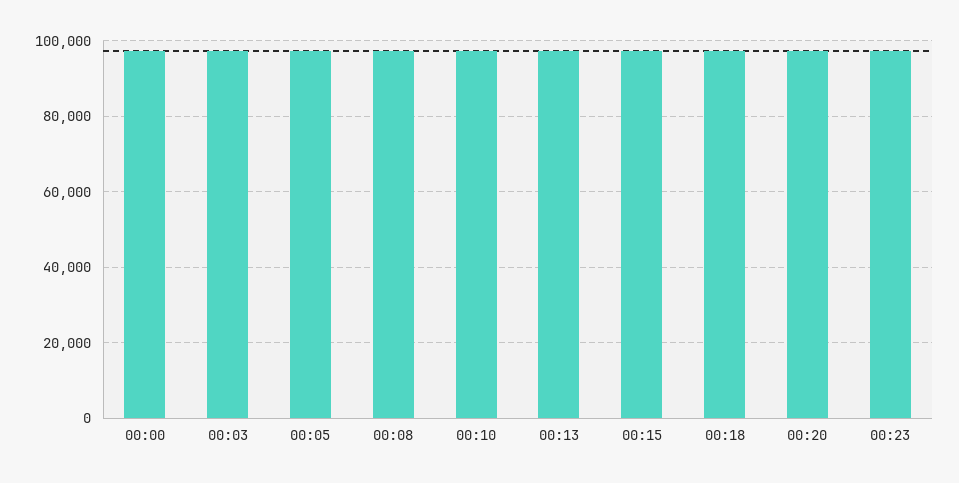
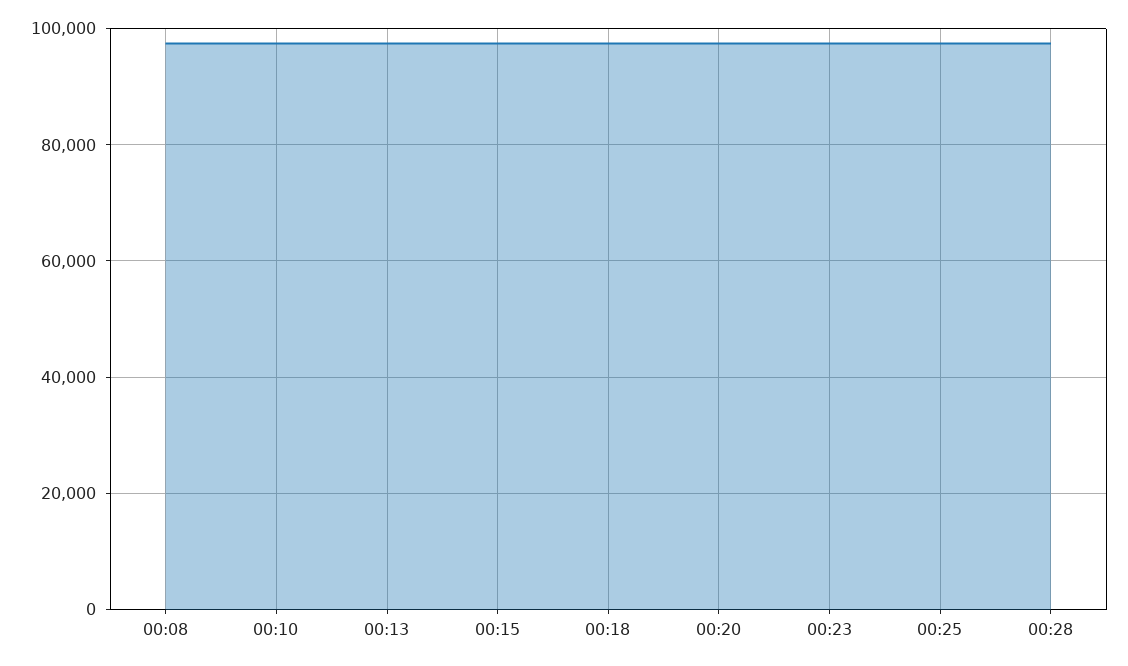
00:00: 98000 -> none
00:03: 98000 -> none
00:05: 98000 -> none
00:25: none -> 98000
00:28: none -> 98000

